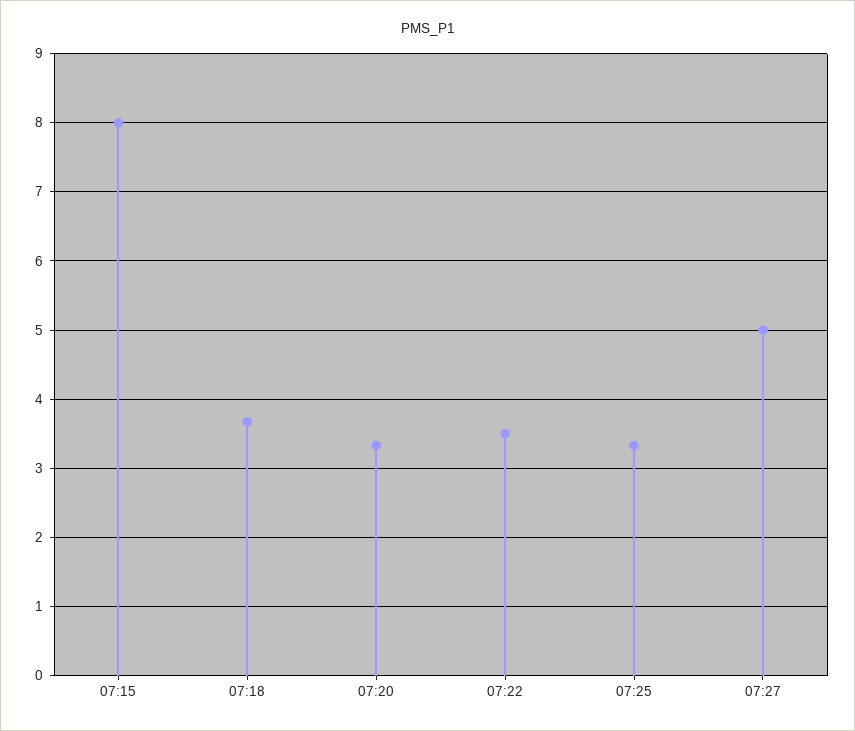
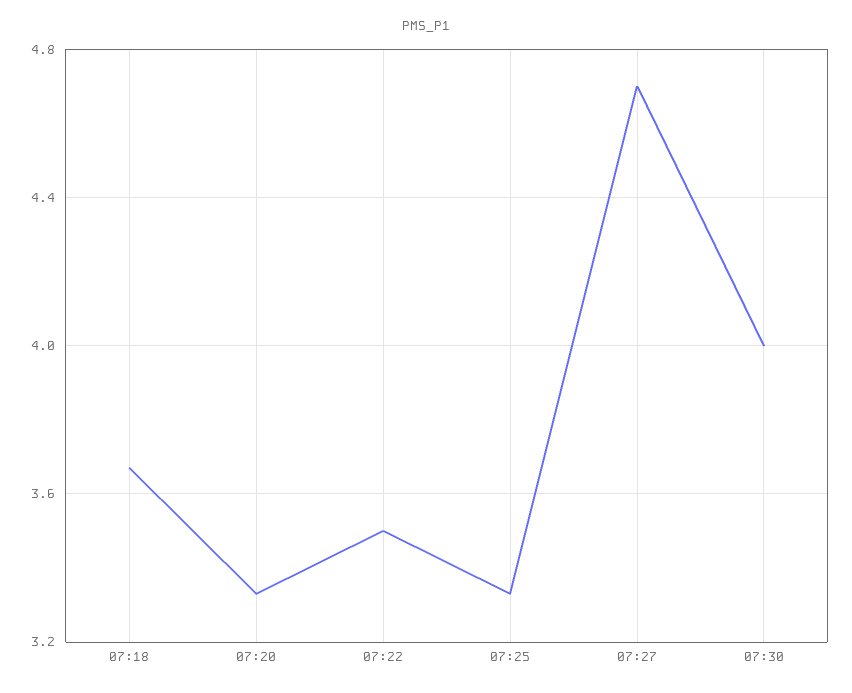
07:15: 8 -> none
07:27: 5 -> 4.7
07:30: none -> 4

